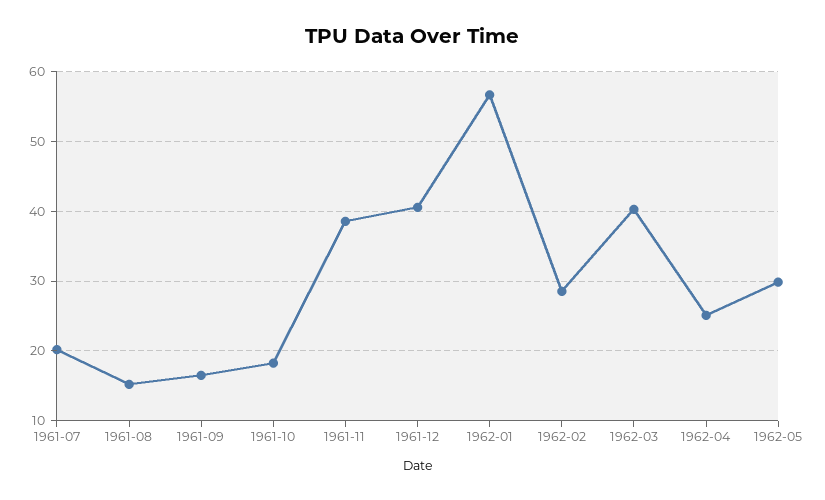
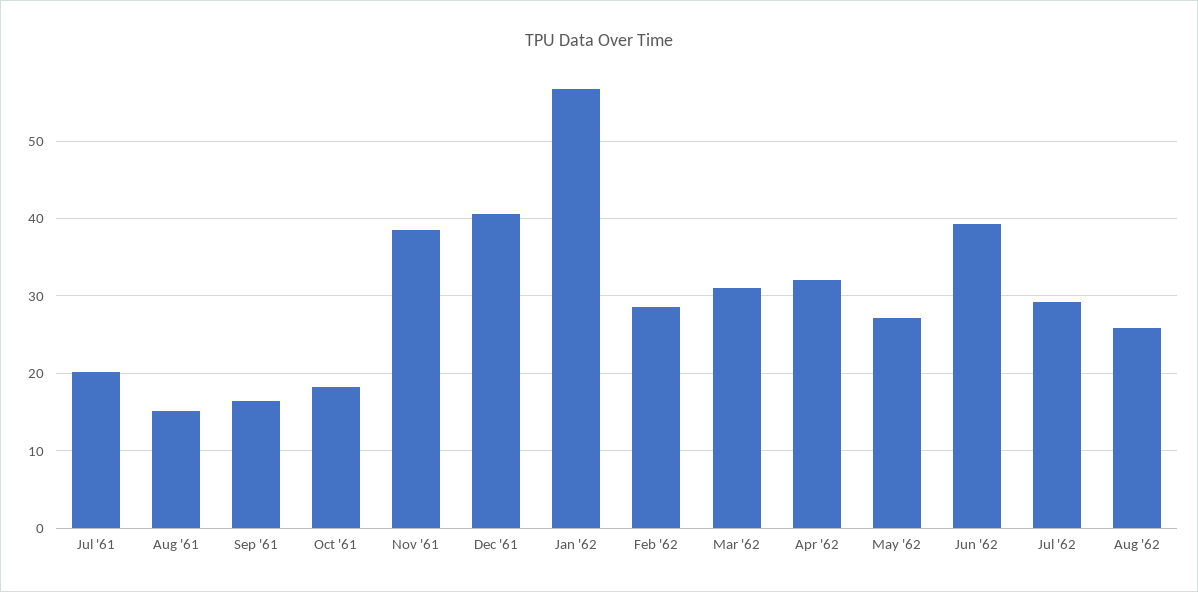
1962-03: 40 -> 31
1962-04: 25 -> 32
1962-05: 30 -> 27
Jun '62: none -> 39
Jul '62: none -> 29
Aug '62: none -> 26

